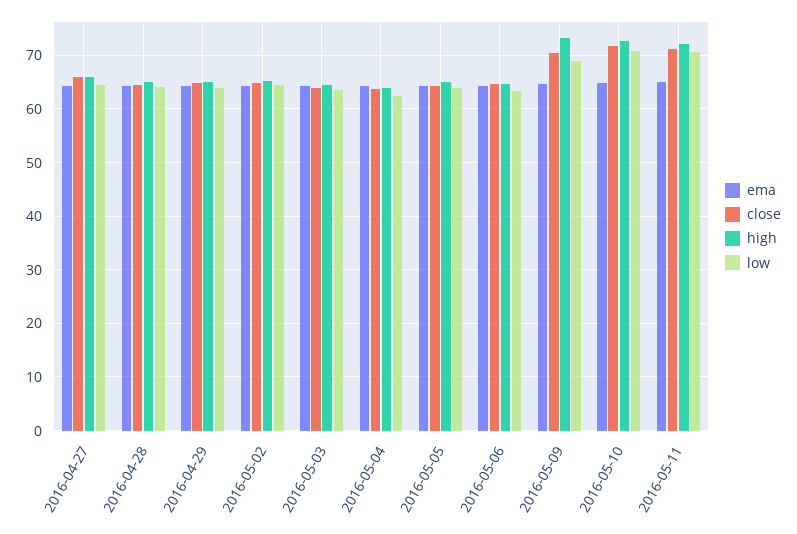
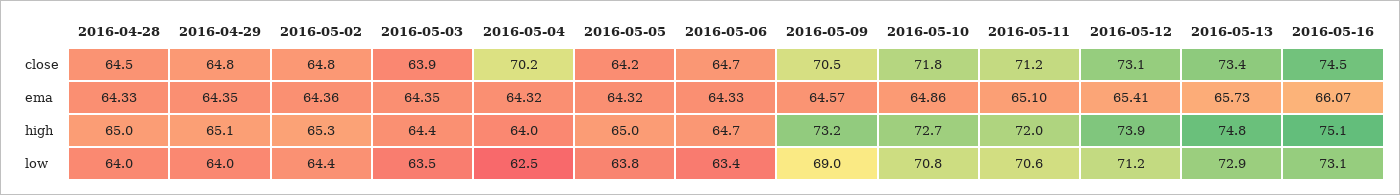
ema, 2016-04-27: 64 -> none
close, 2016-04-27: 66 -> none
high, 2016-04-27: 66 -> none
low, 2016-04-27: 64 -> none
close, 2016-05-04: 64 -> 70.2
close, 2016-05-12: none -> 73.1
close, 2016-05-13: none -> 73.4
close, 2016-05-16: none -> 74.5
ema, 2016-05-12: none -> 65.41
ema, 2016-05-13: none -> 65.73
ema, 2016-05-16: none -> 66.07
high, 2016-05-12: none -> 73.9
high, 2016-05-13: none -> 74.8
high, 2016-05-16: none -> 75.1
low, 2016-05-12: none -> 71.2
low, 2016-05-13: none -> 72.9
low, 2016-05-16: none -> 73.1

